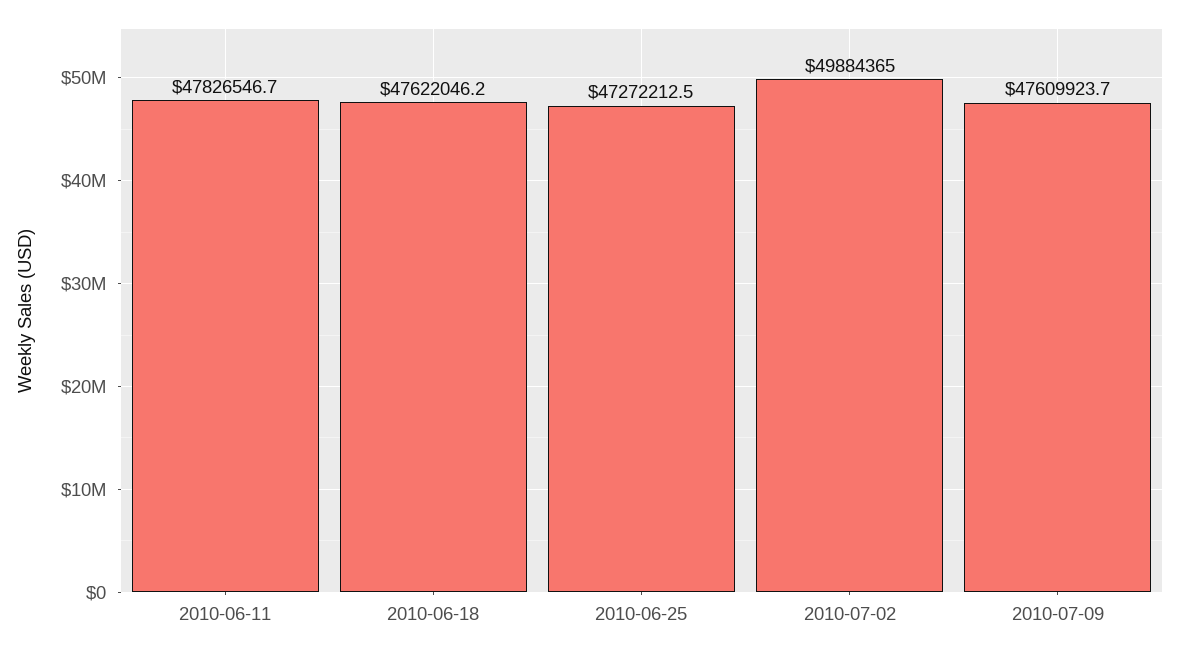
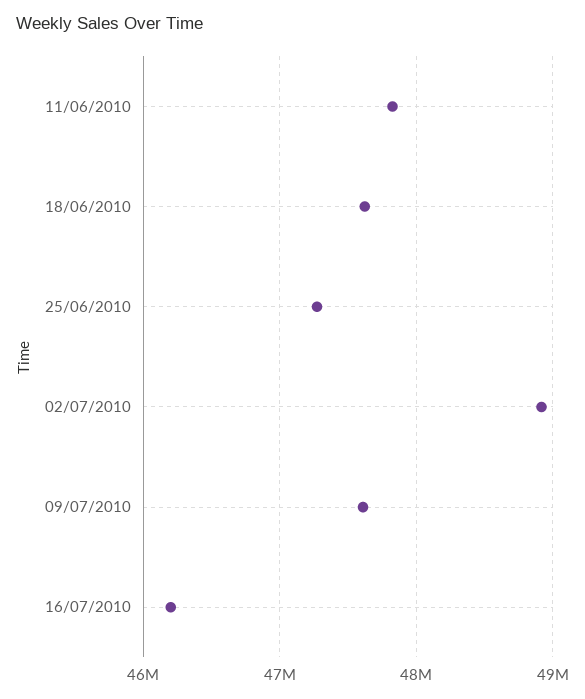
2010-07-02: 49884365 -> 48900000
16/07/2010: none -> 46200000

